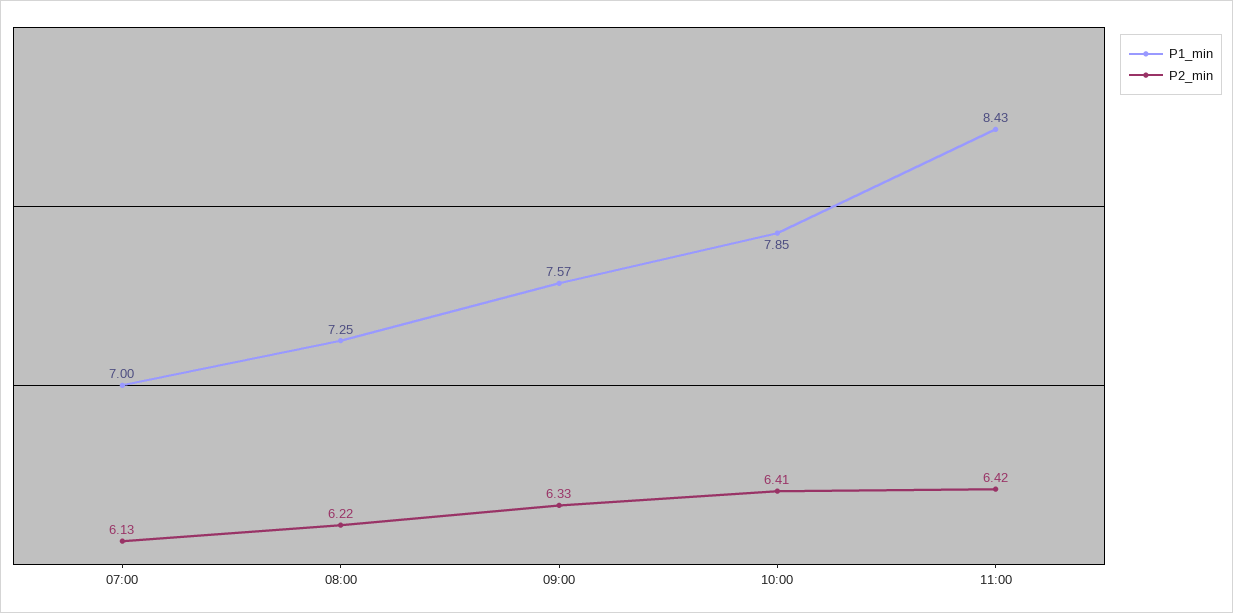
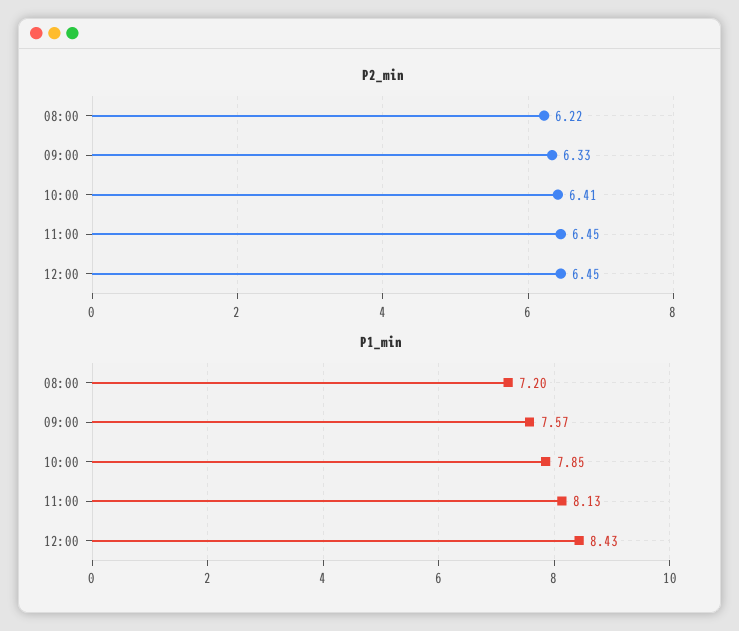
P1_min, 07:00: 7 -> none
P2_min, 07:00: 6.13 -> none
P1_min, 08:00: 7.25 -> 7.2
P1_min, 11:00: 8.43 -> 8.13
P2_min, 11:00: 6.42 -> 6.45
P2_min, 12:00: none -> 6.45
P1_min, 12:00: none -> 8.43

